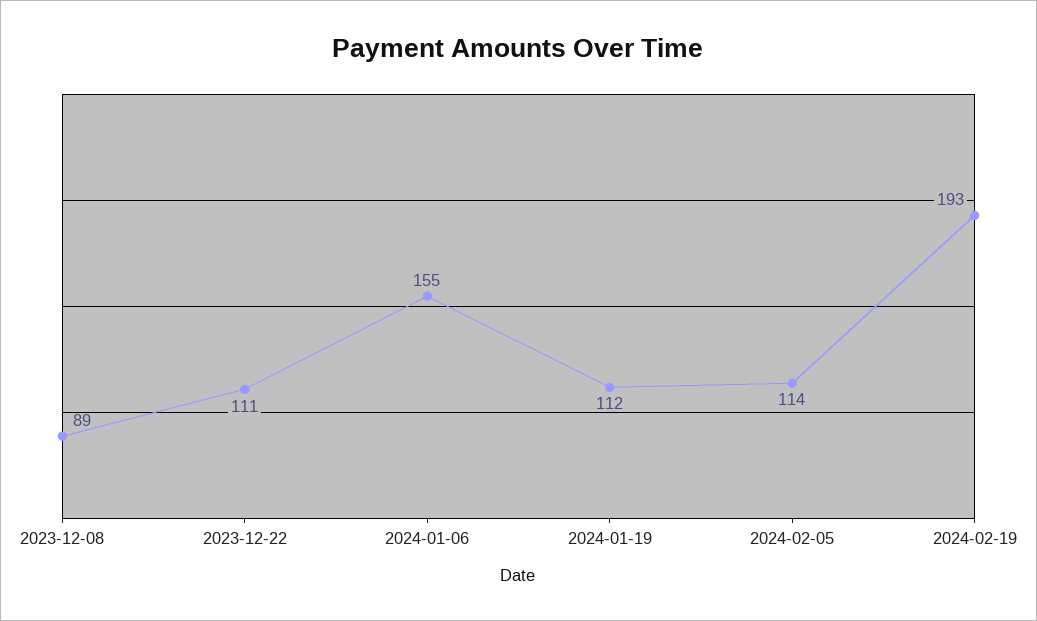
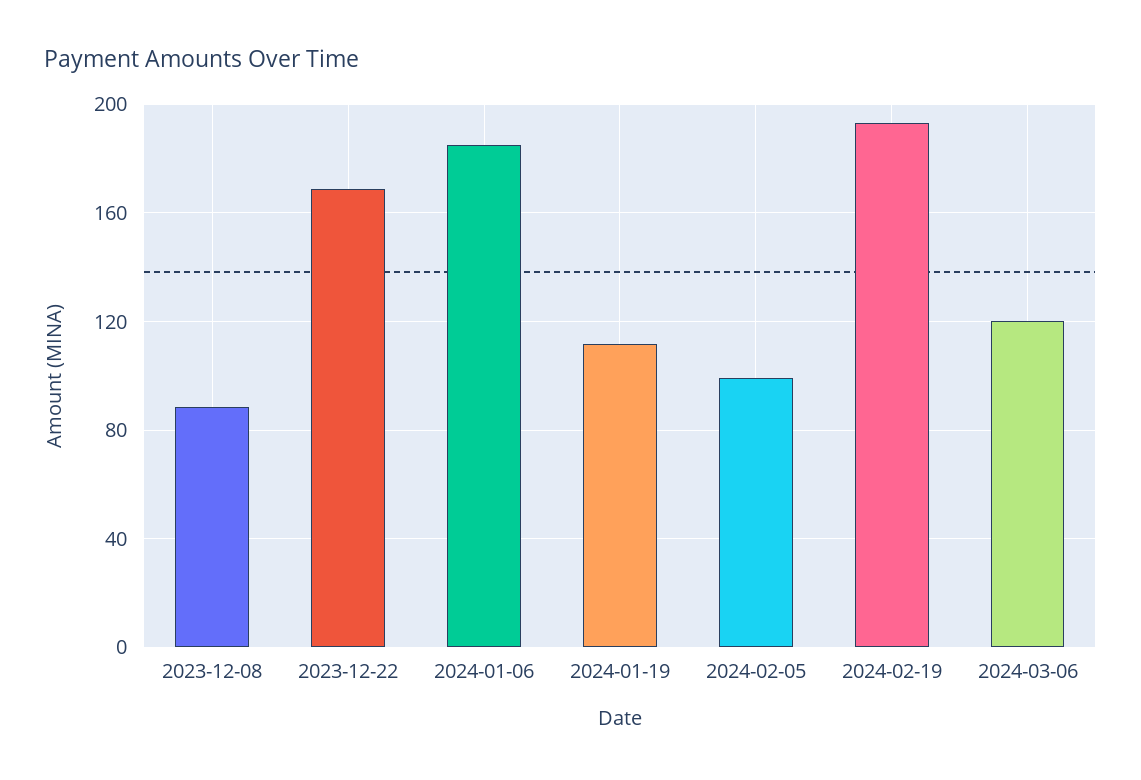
2023-12-22: 111 -> 170
2024-01-06: 155 -> 185
2024-02-05: 114 -> 100
2024-03-06: none -> 120

